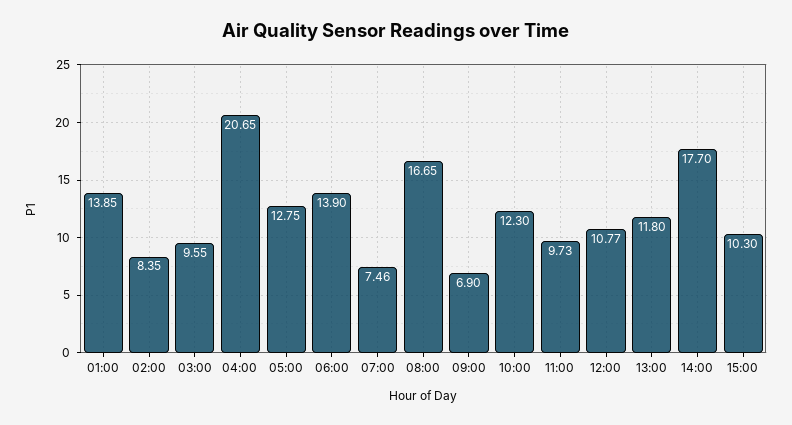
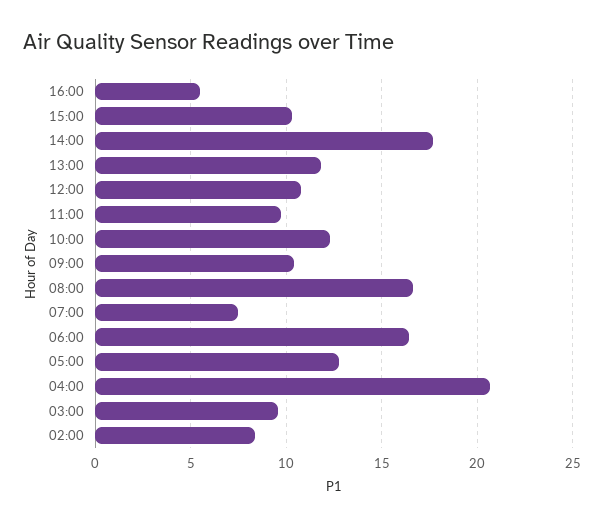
01:00: 13.85 -> none
06:00: 13.9 -> 16.5
09:00: 6.9 -> 10.5
16:00: none -> 5.5

